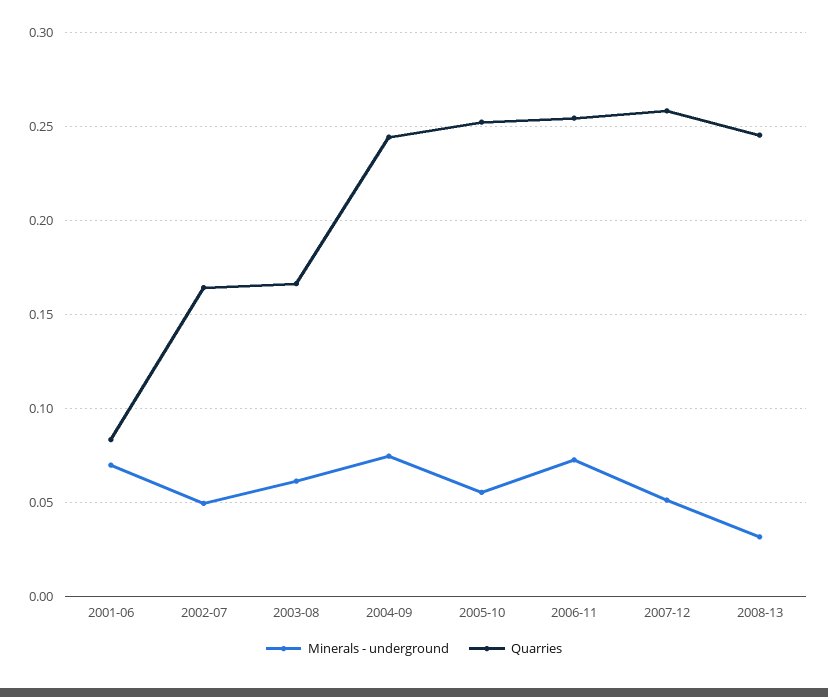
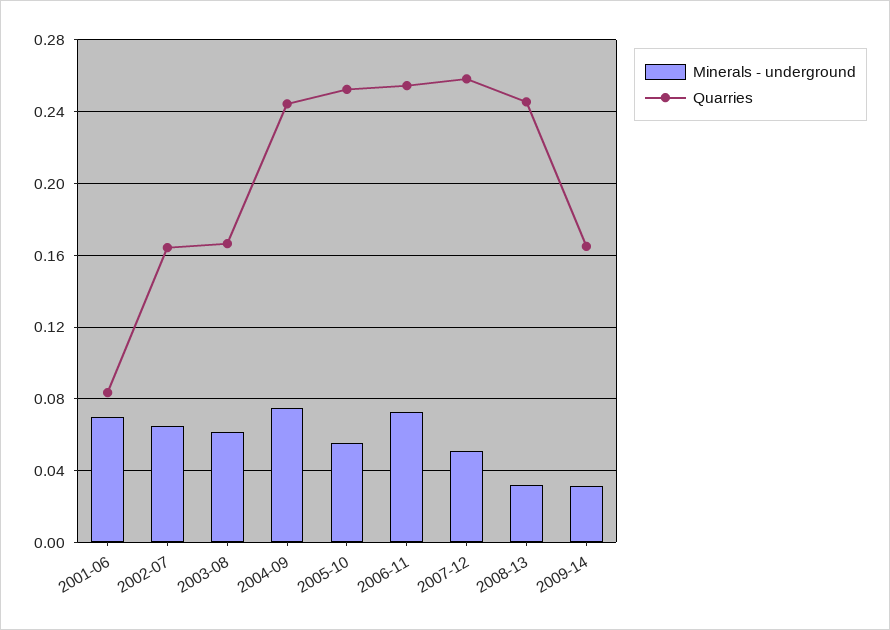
Minerals - underground, 2002-07: 0.05 -> 0.065
Minerals - underground, 2009-14: none -> 0.03
Quarries, 2009-14: none -> 0.165

